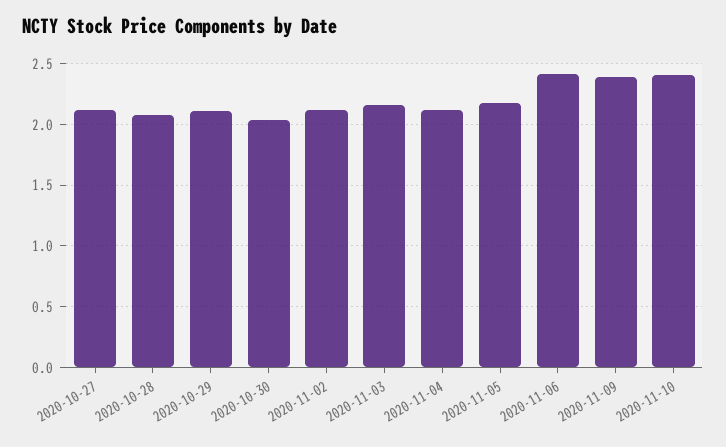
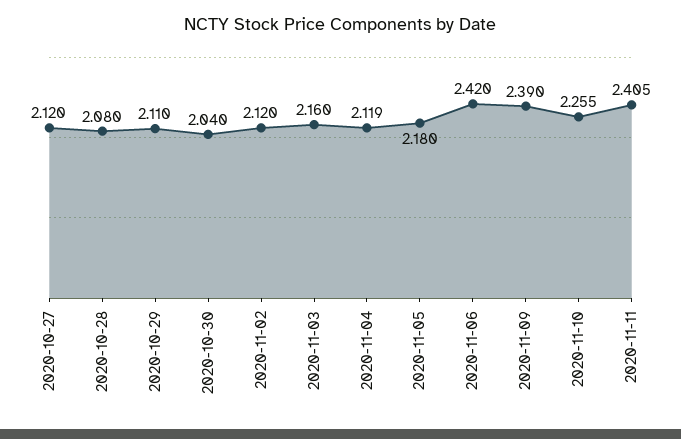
2020-11-10: 2.4 -> 2.255
2020-11-11: none -> 2.405

